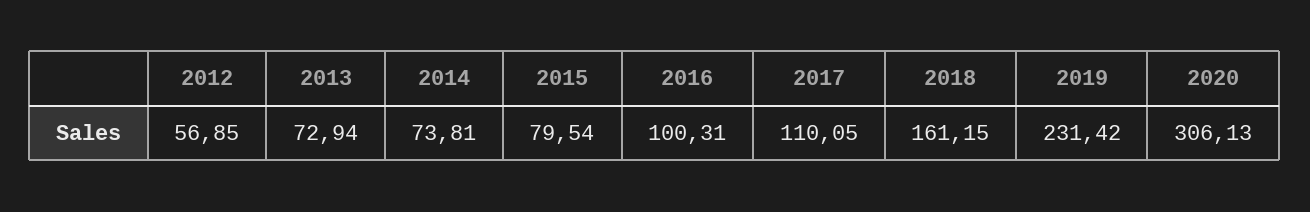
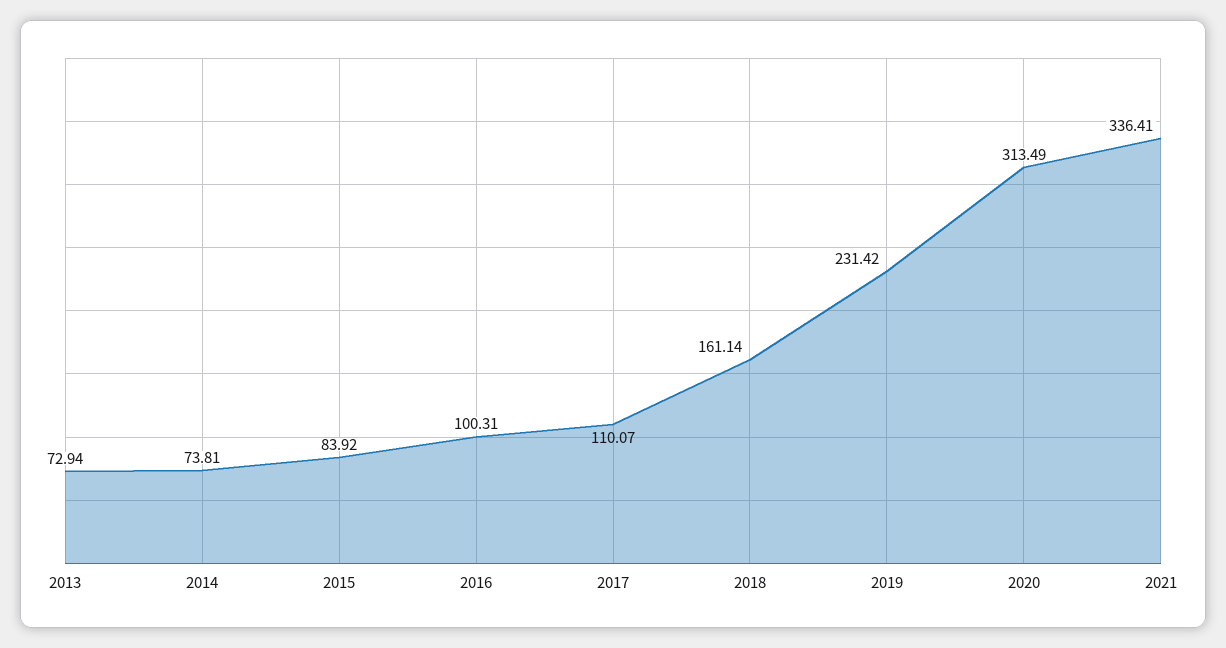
2012: 56.85 -> none
2015: 79.54 -> 83.92
2017: 110.05 -> 110.07
2018: 161.15 -> 161.14
2020: 306.13 -> 313.49
2021: none -> 336.41

